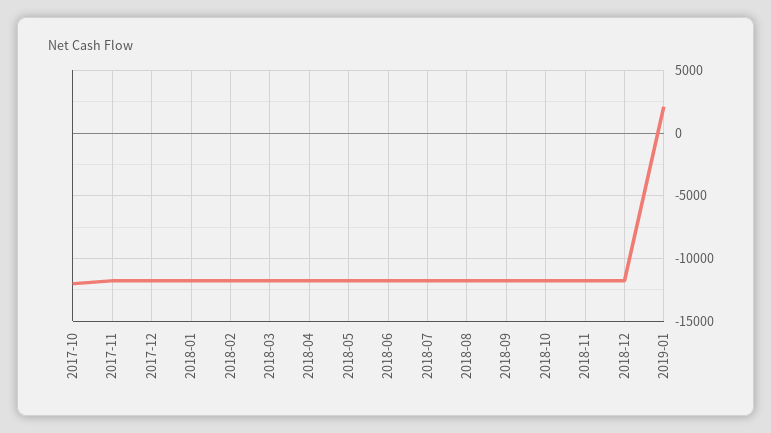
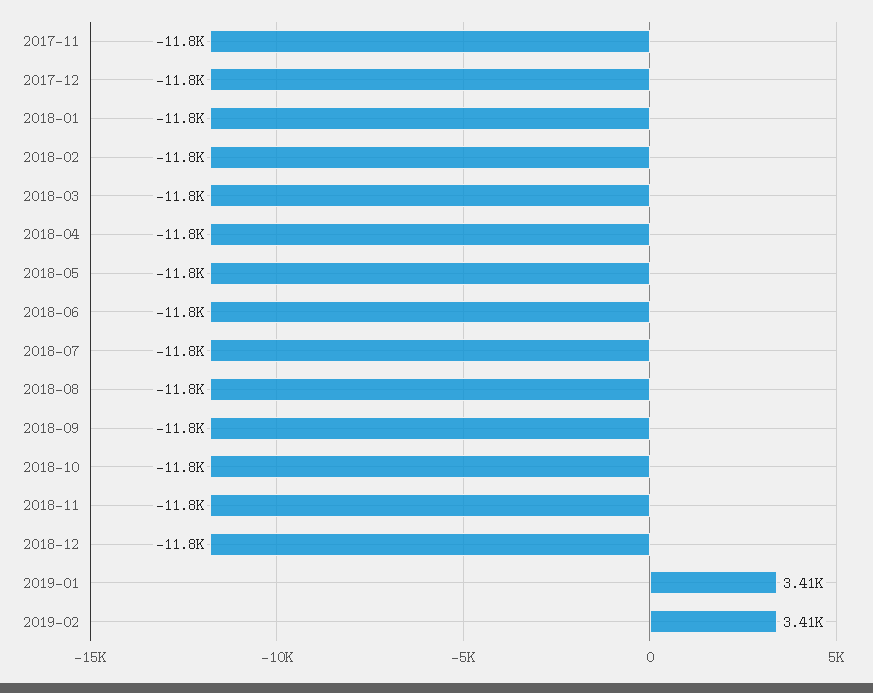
2017-10: -12000 -> none
2019-01: 2000 -> 3410
2019-02: none -> 3410

